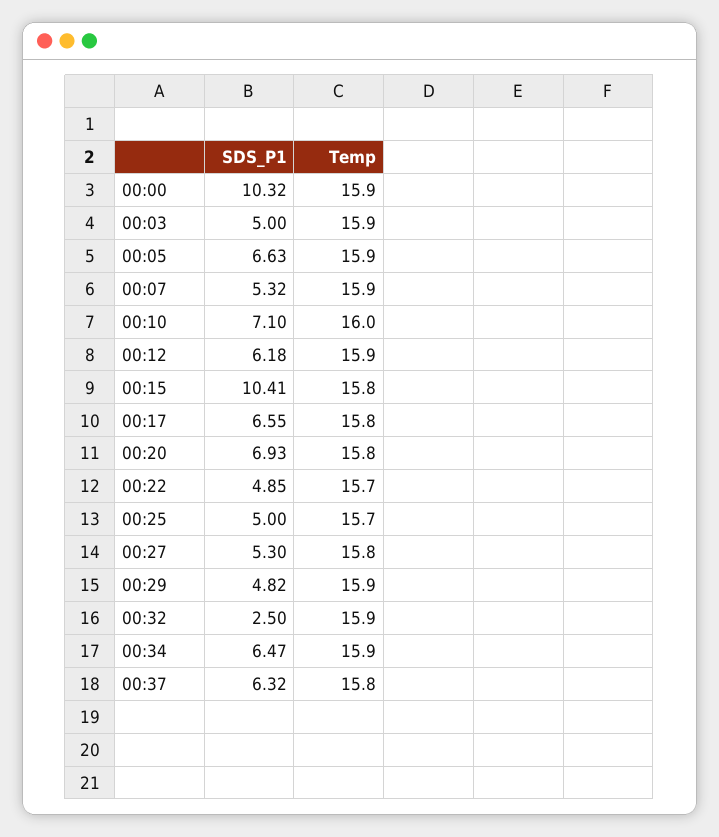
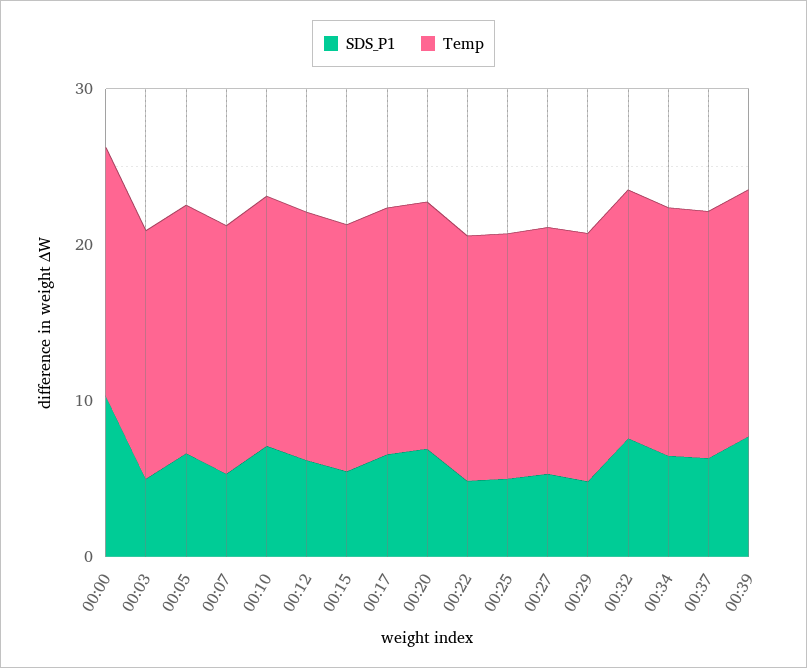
SDS_P1, 00:15: 10.41 -> 6
SDS_P1, 00:32: 2.5 -> 8
SDS_P1, 00:39: none -> 8
Temp, 00:39: none -> 16

